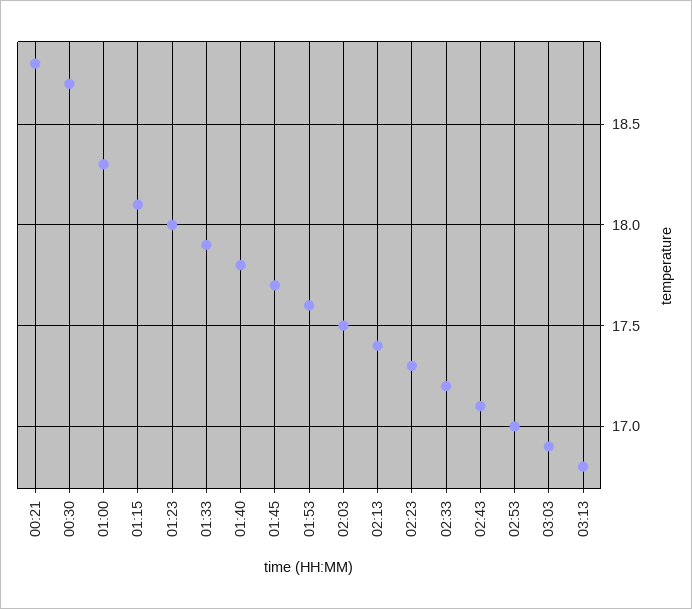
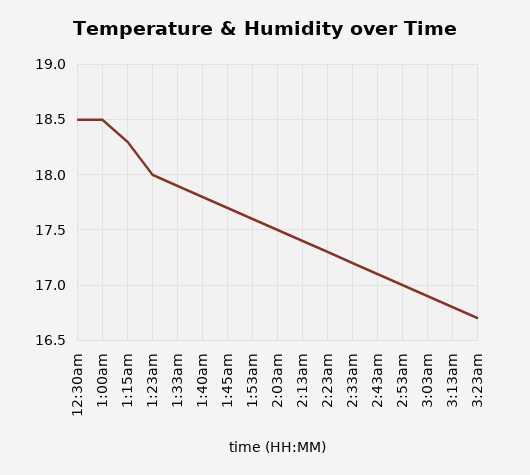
00:21: 18.8 -> none
00:30: 18.7 -> 18.5
01:00: 18.3 -> 18.5
01:15: 18.1 -> 18.3
3:23am: none -> 16.7

